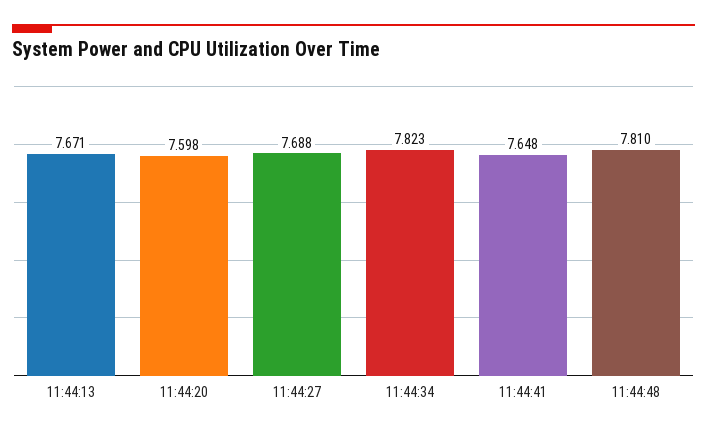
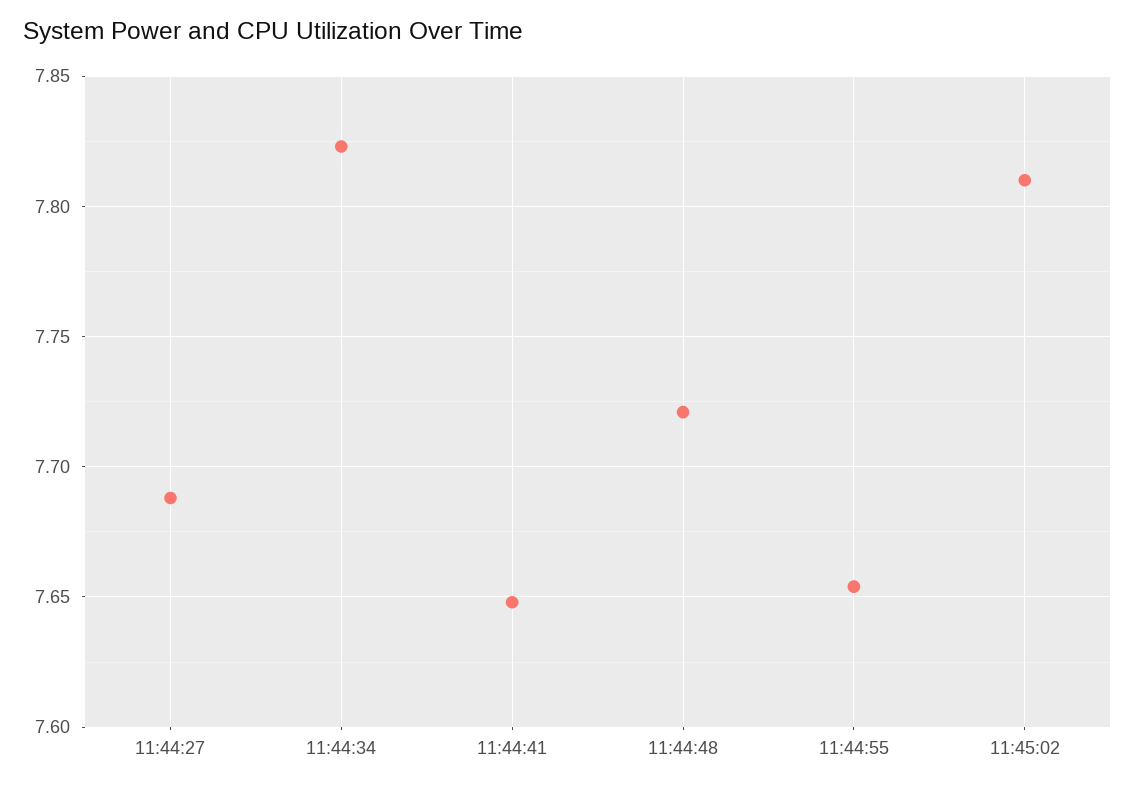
11:44:13: 7.671 -> none
11:44:20: 7.598 -> none
11:44:48: 7.81 -> 7.72
11:44:55: none -> 7.655
11:45:02: none -> 7.81

